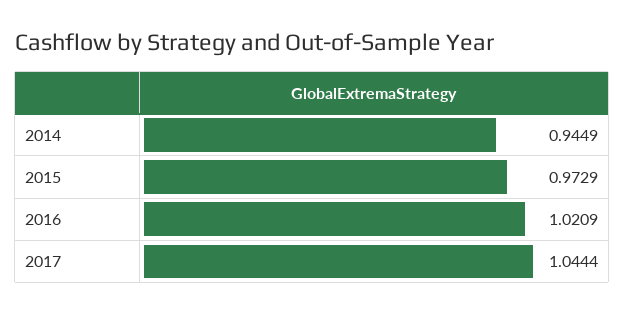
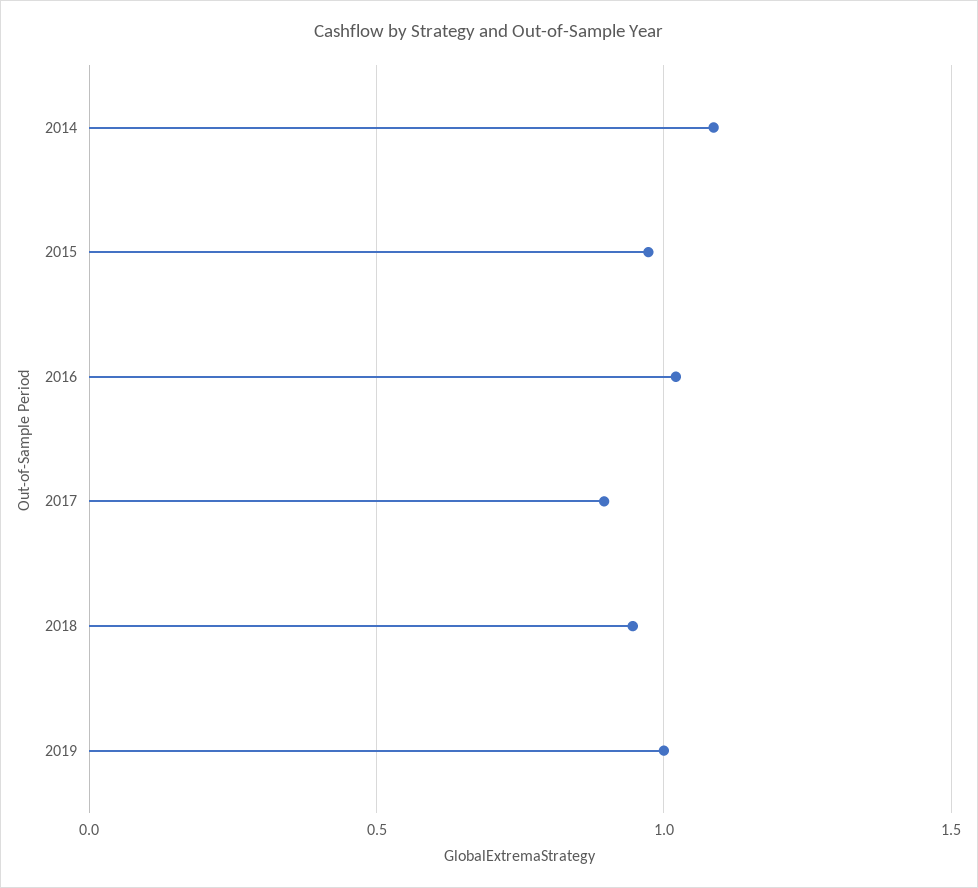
2014: 0.9449 -> 1.1
2017: 1.0444 -> 0.9
2018: none -> 0.95
2019: none -> 1

